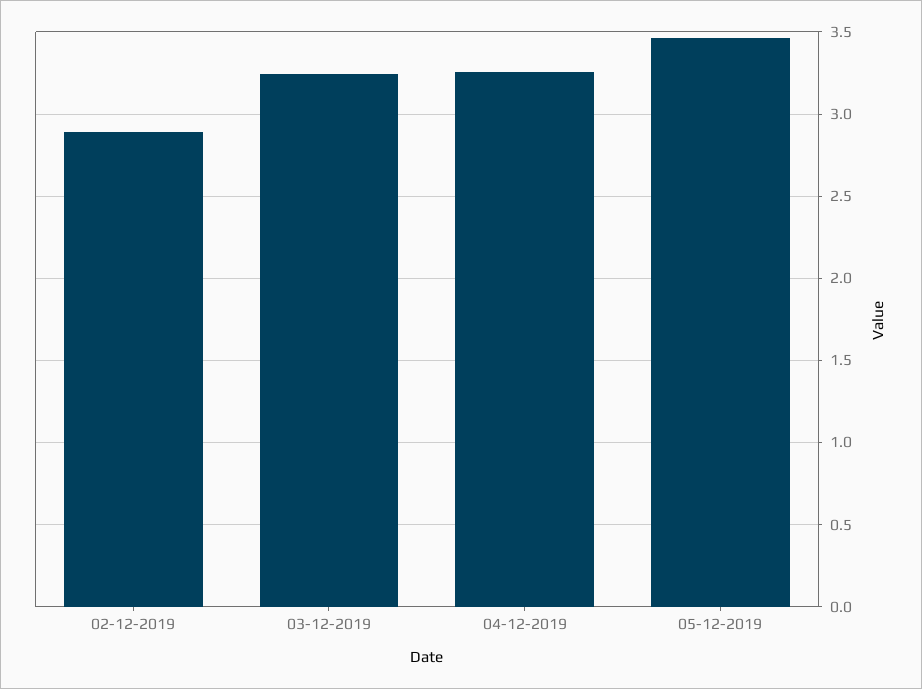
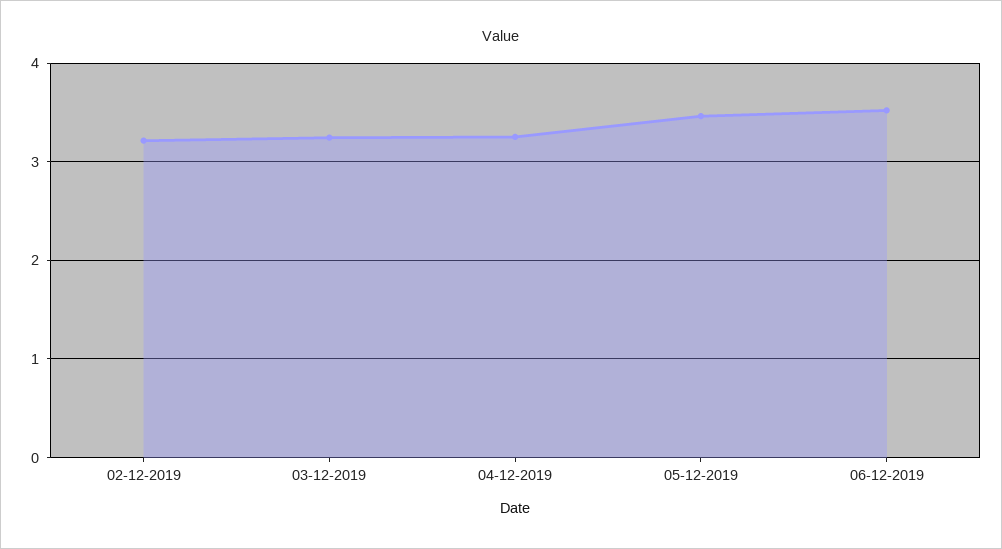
02-12-2019: 2.9 -> 3.2
06-12-2019: none -> 3.5

